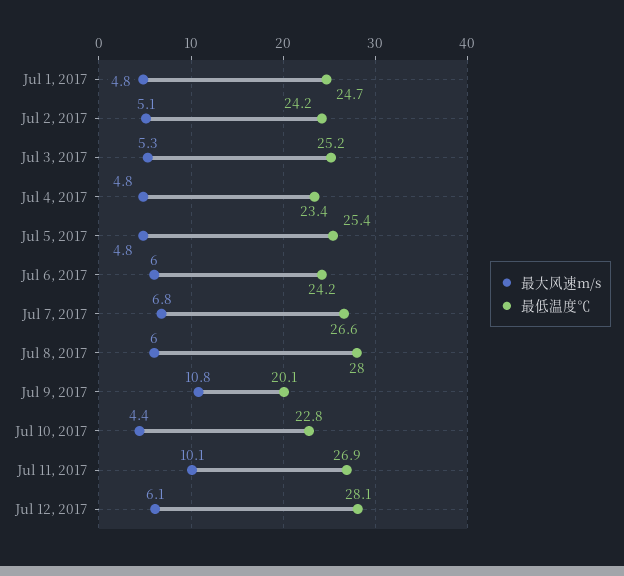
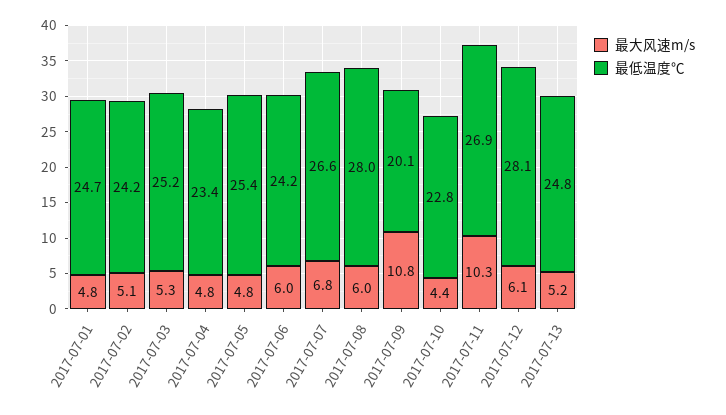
最大风速m/s, Jul 11, 2017: 10.1 -> 10.3
最大风速m/s, 2017-07-13: none -> 5.2
最低温度℃, 2017-07-13: none -> 24.8

